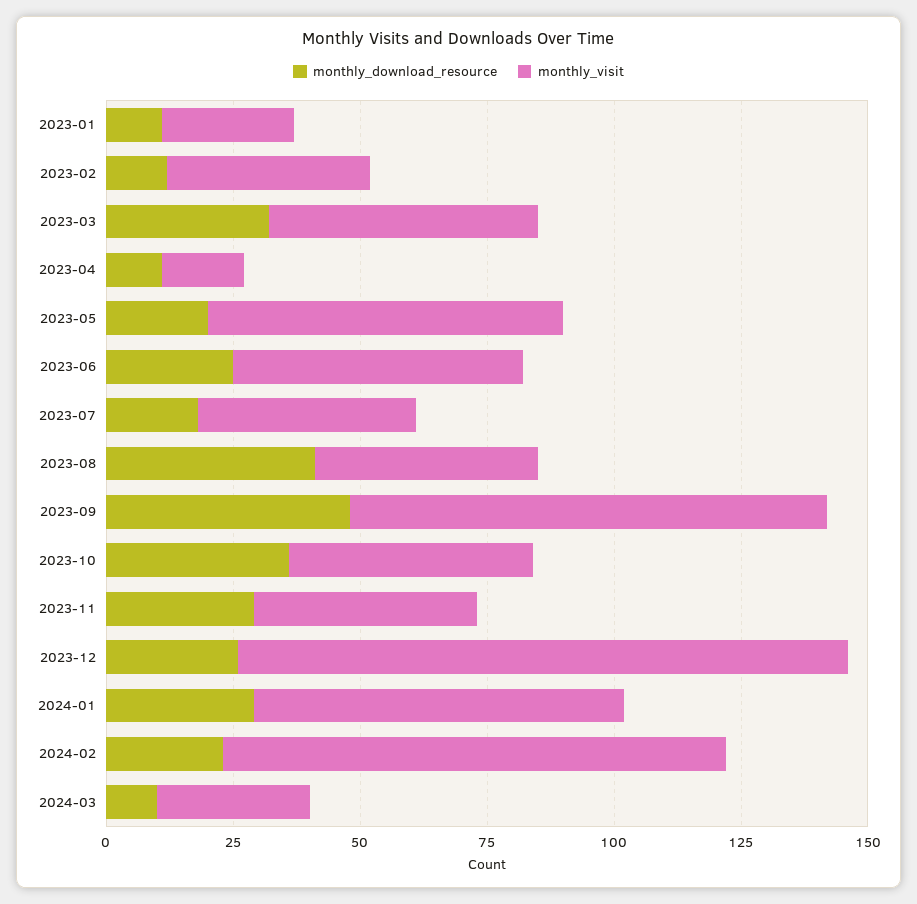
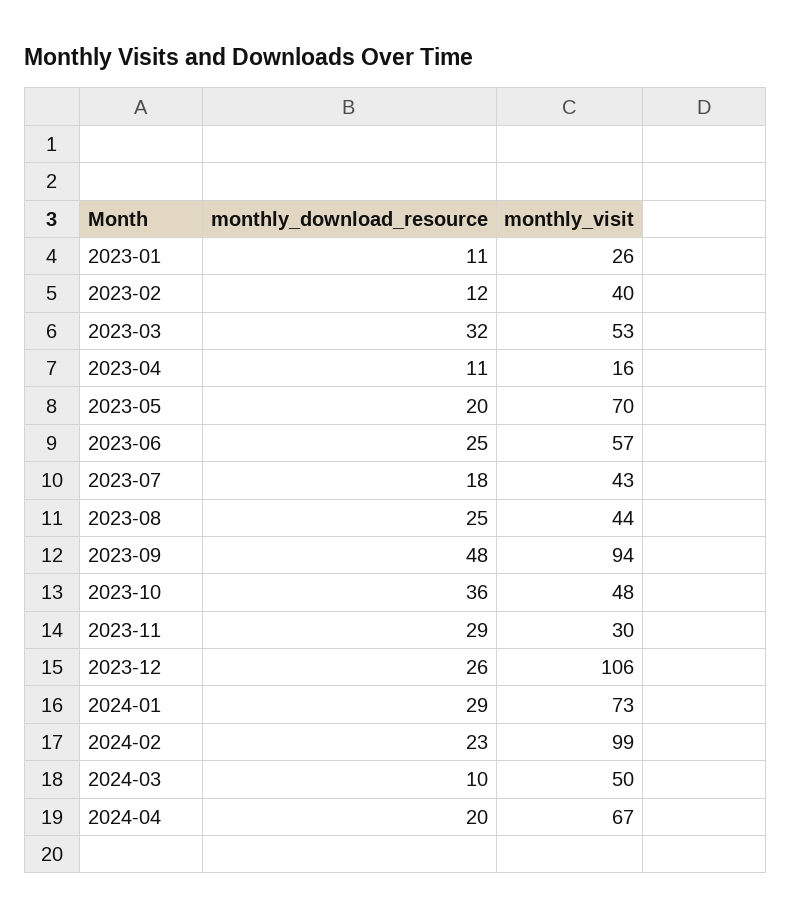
monthly_download_resource, 2023-08: 40 -> 25
monthly_visit, 2023-11: 45 -> 30
monthly_visit, 2023-12: 120 -> 106
monthly_visit, 2024-03: 30 -> 50
monthly_download_resource, 2024-04: none -> 20
monthly_visit, 2024-04: none -> 67

